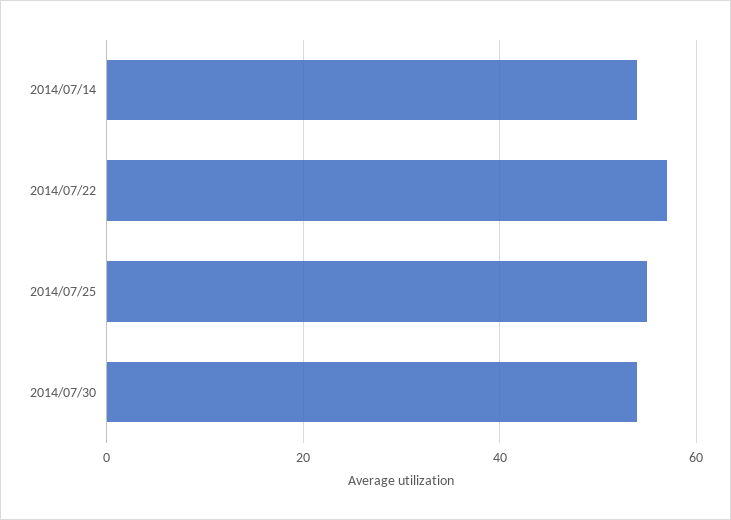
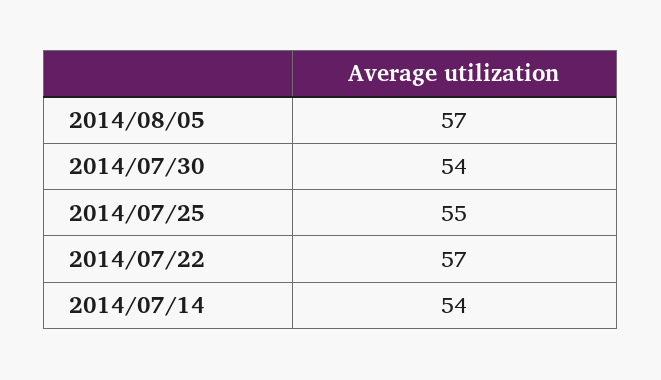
2014/08/05: none -> 57

